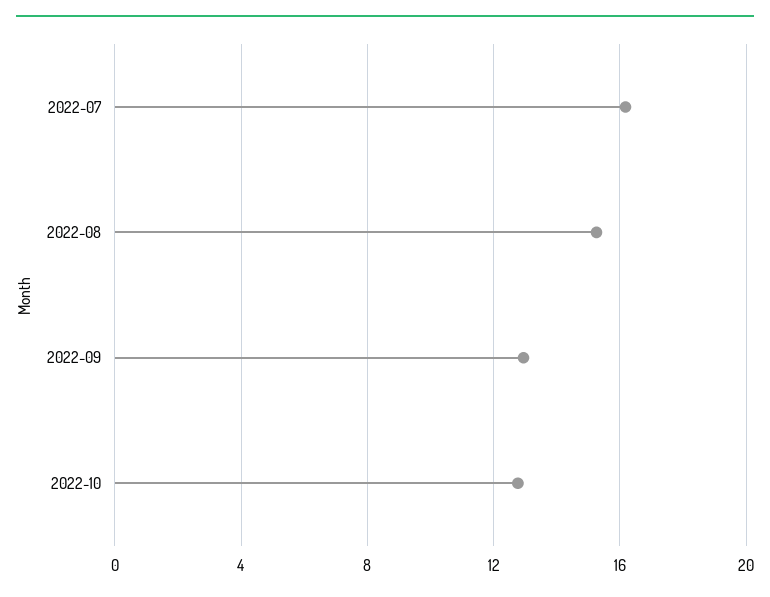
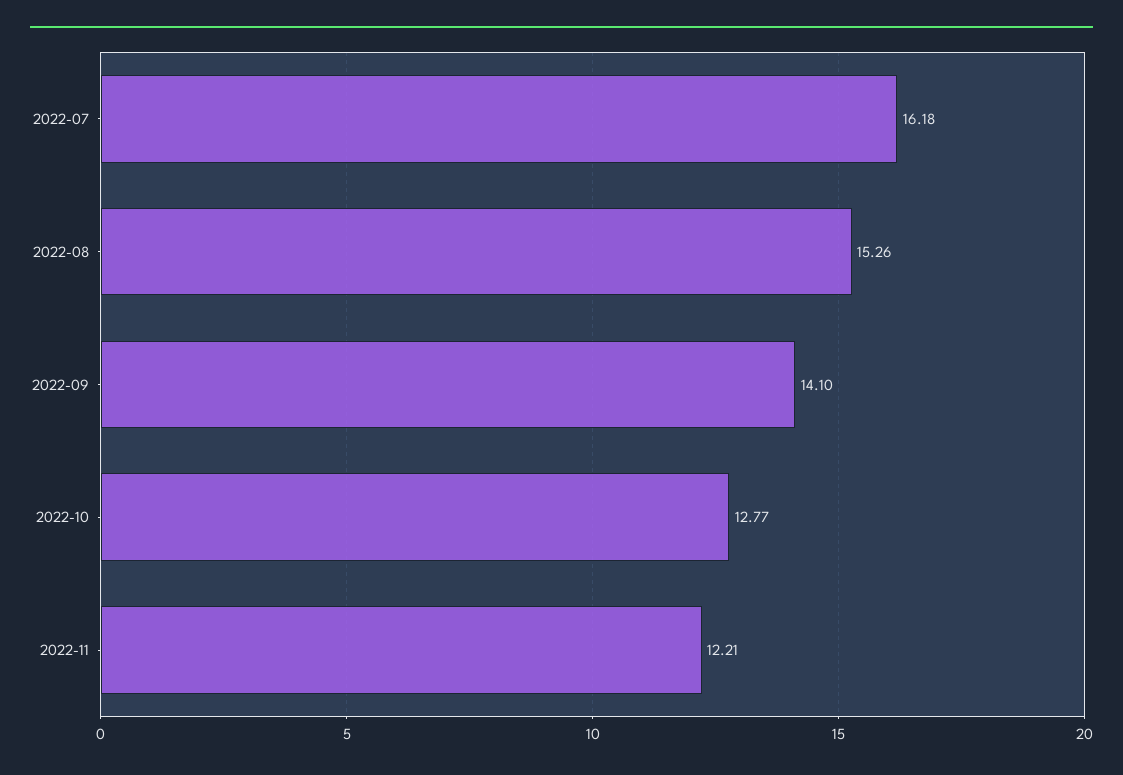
2022-09: 13 -> 14.1
2022-11: none -> 12.21

